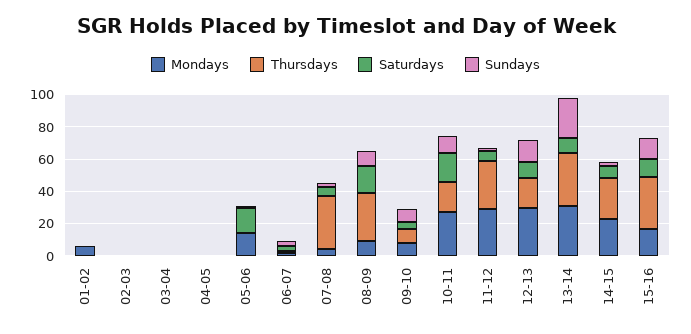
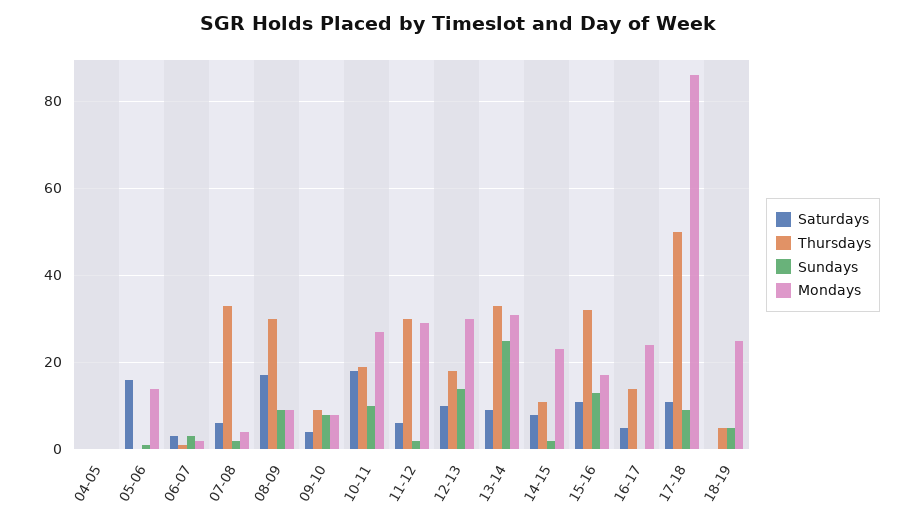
Mondays, 01-02: 5 -> none
Thursdays, 01-02: 0 -> none
Saturdays, 01-02: 0 -> none
Sundays, 01-02: 0 -> none
Mondays, 02-03: 0 -> none
Thursdays, 02-03: 0 -> none
Saturdays, 02-03: 0 -> none
Sundays, 02-03: 0 -> none
Mondays, 03-04: 0 -> none
Thursdays, 03-04: 0 -> none
Saturdays, 03-04: 0 -> none
Sundays, 03-04: 0 -> none
Thursdays, 14-15: 25 -> 10
Saturdays, 16-17: none -> 5
Thursdays, 16-17: none -> 15
Sundays, 16-17: none -> 0
Mondays, 16-17: none -> 25
Saturdays, 17-18: none -> 10
Thursdays, 17-18: none -> 50
Sundays, 17-18: none -> 10
Mondays, 17-18: none -> 85
Saturdays, 18-19: none -> 0
Thursdays, 18-19: none -> 5
Sundays, 18-19: none -> 5
Mondays, 18-19: none -> 25

